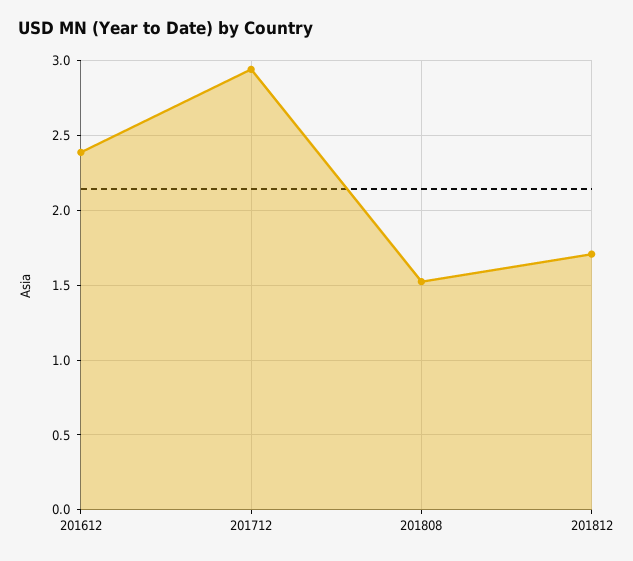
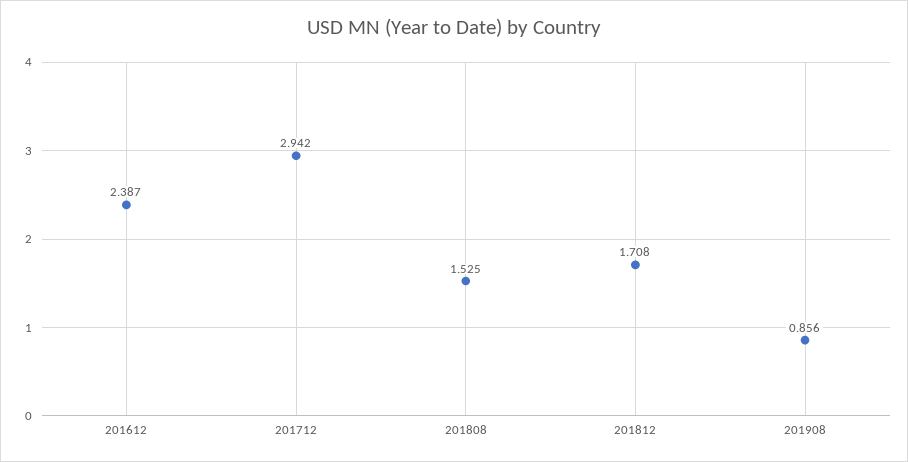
201908: none -> 0.856

